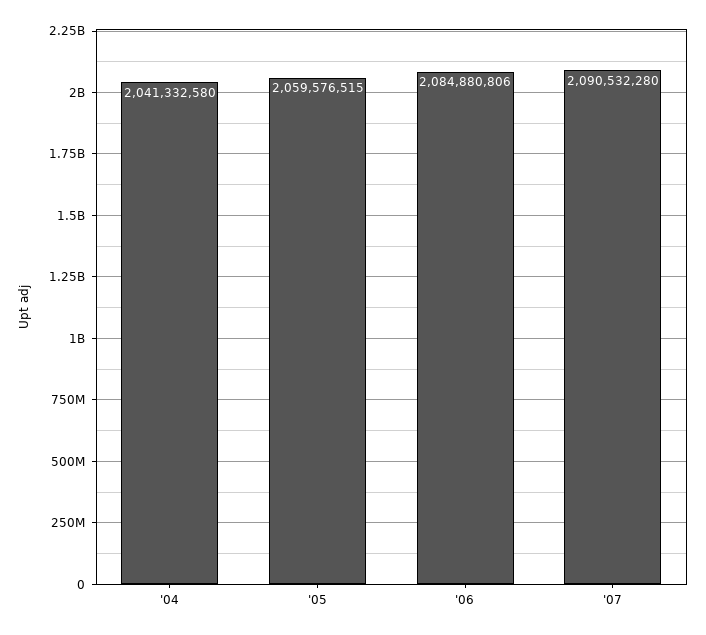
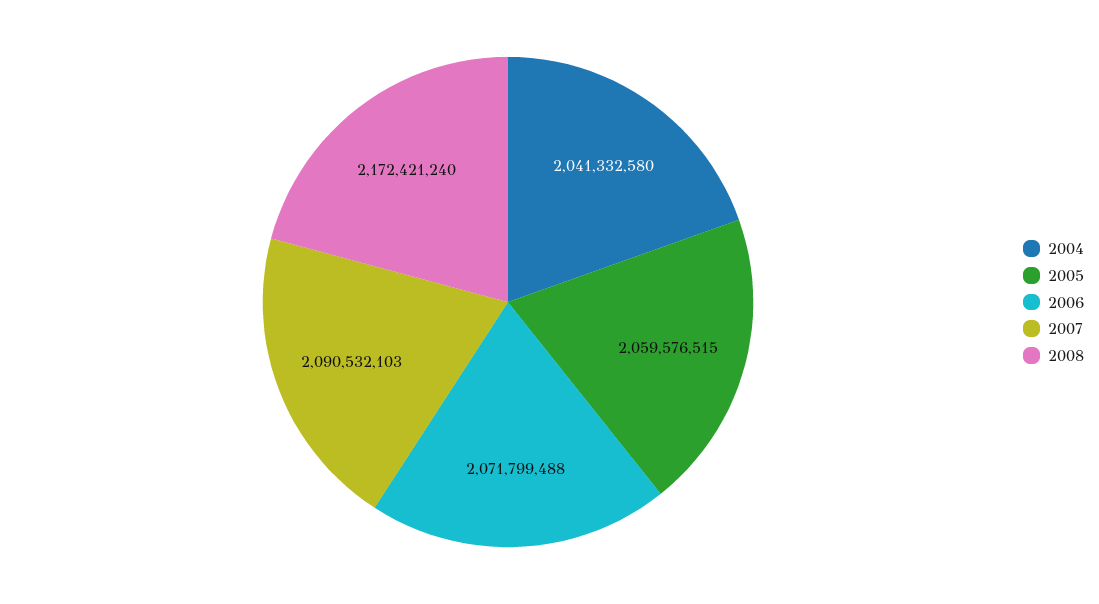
'06: 2084880806 -> 2071799488
'07: 2090532280 -> 2090532103
2008: none -> 2172421240

